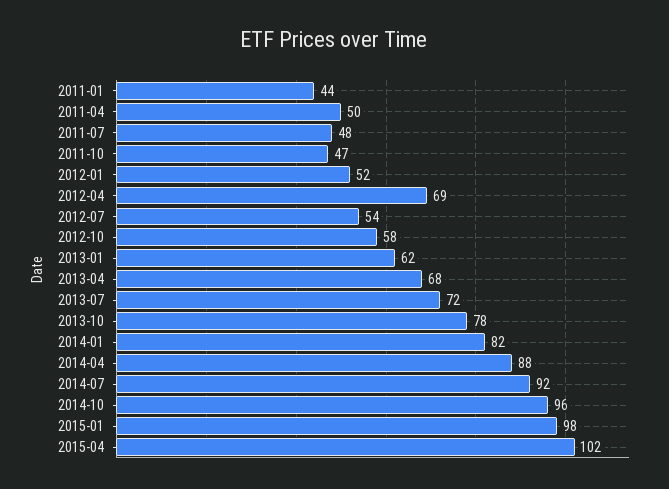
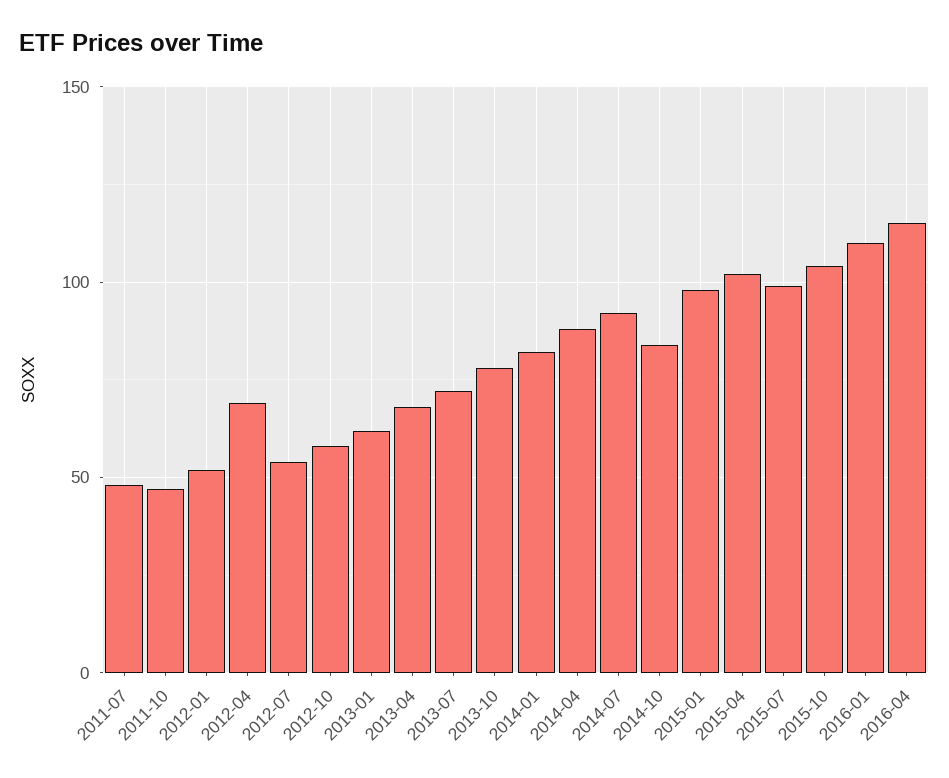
2011-01: 44 -> none
2011-04: 50 -> none
2014-10: 96 -> 85
2015-07: none -> 100
2015-10: none -> 105
2016-01: none -> 110
2016-04: none -> 115

